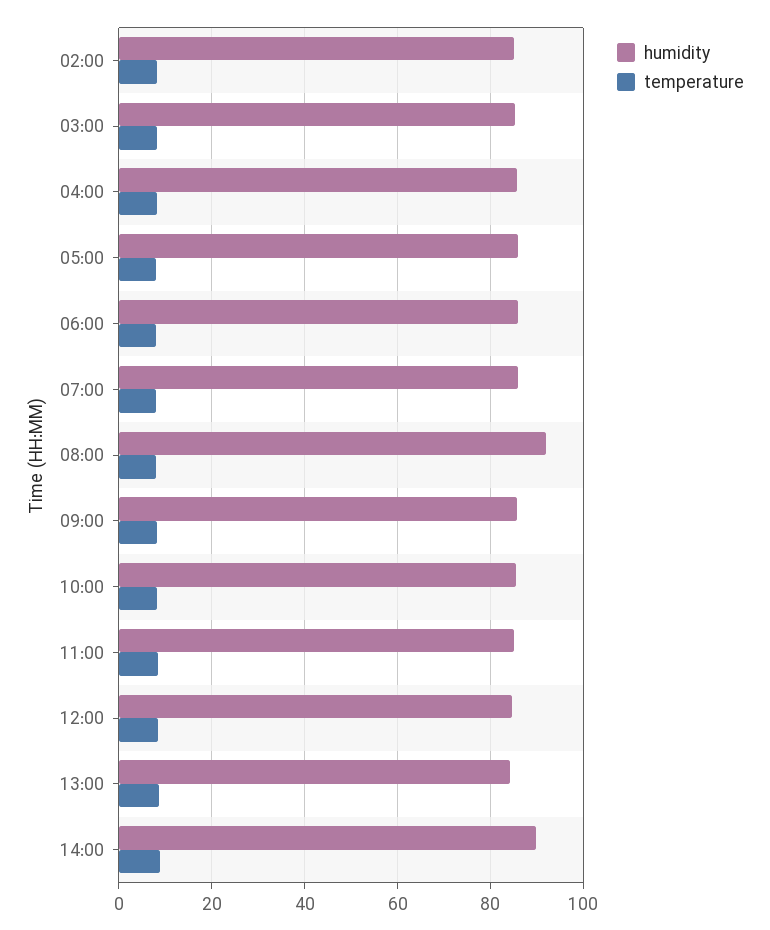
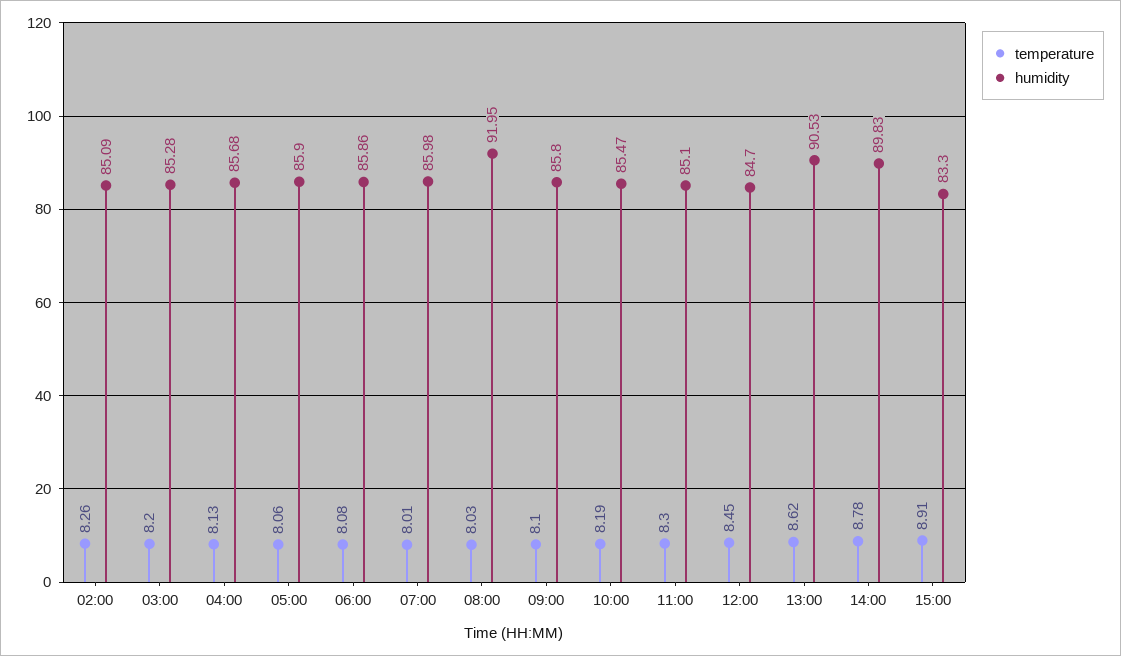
humidity, 13:00: 84 -> 90.53
temperature, 15:00: none -> 8.91
humidity, 15:00: none -> 83.3

